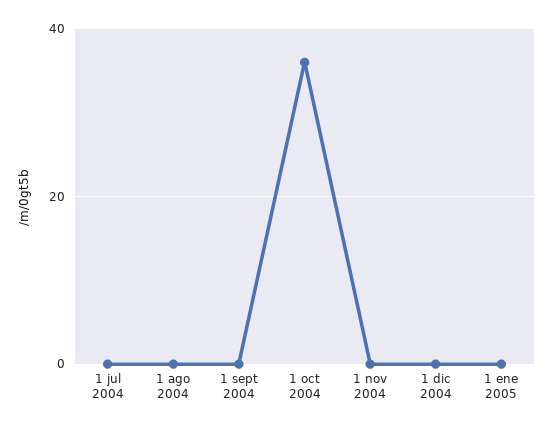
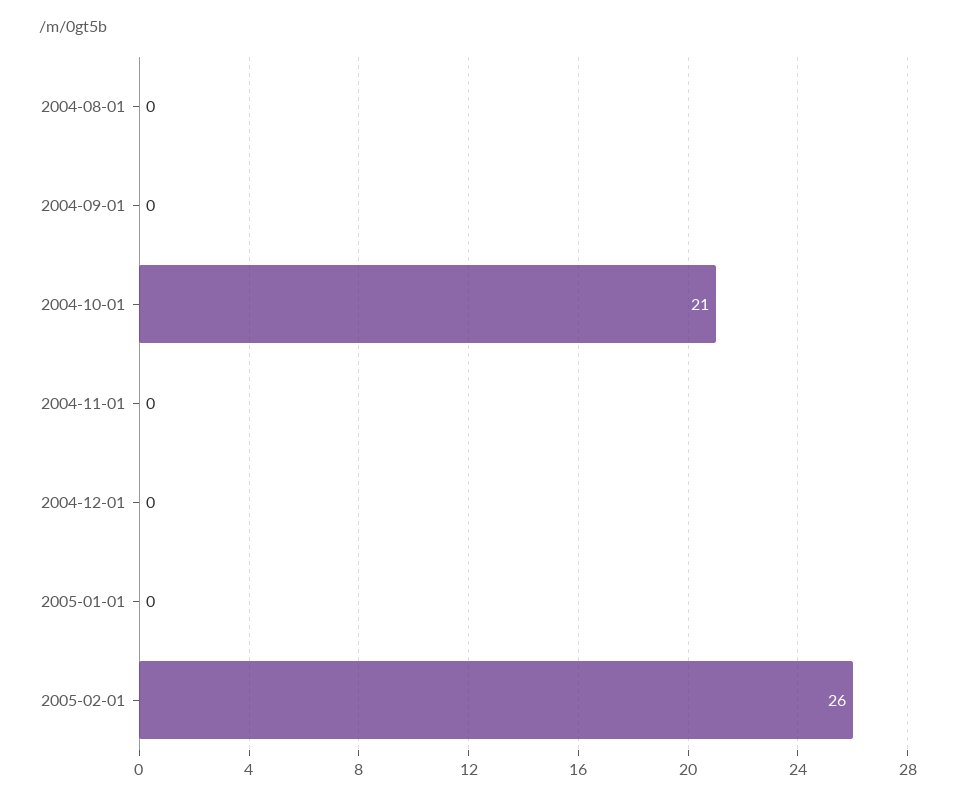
1 jul 2004: 0 -> none
1 oct 2004: 35 -> 21
2005-02-01: none -> 26

